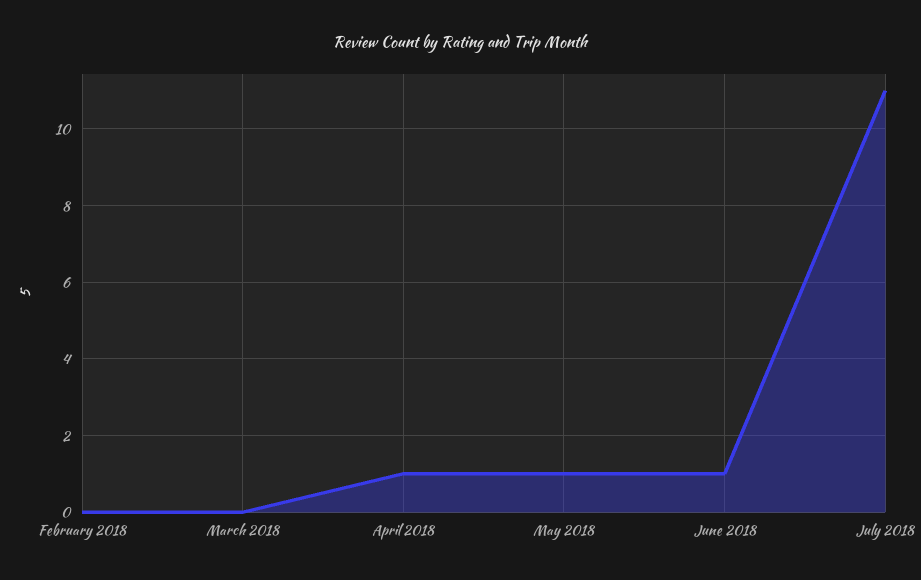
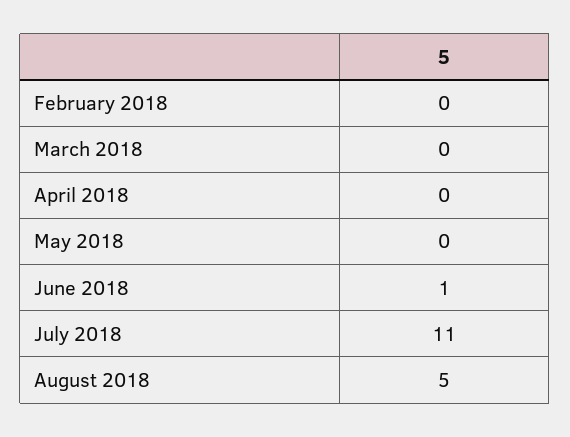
April 2018: 1 -> 0
May 2018: 1 -> 0
August 2018: none -> 5

